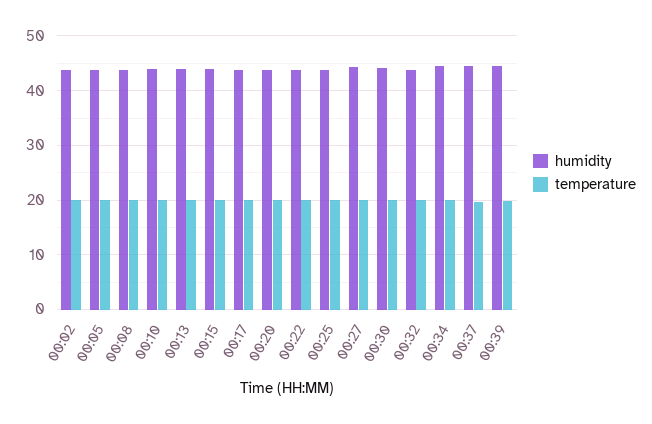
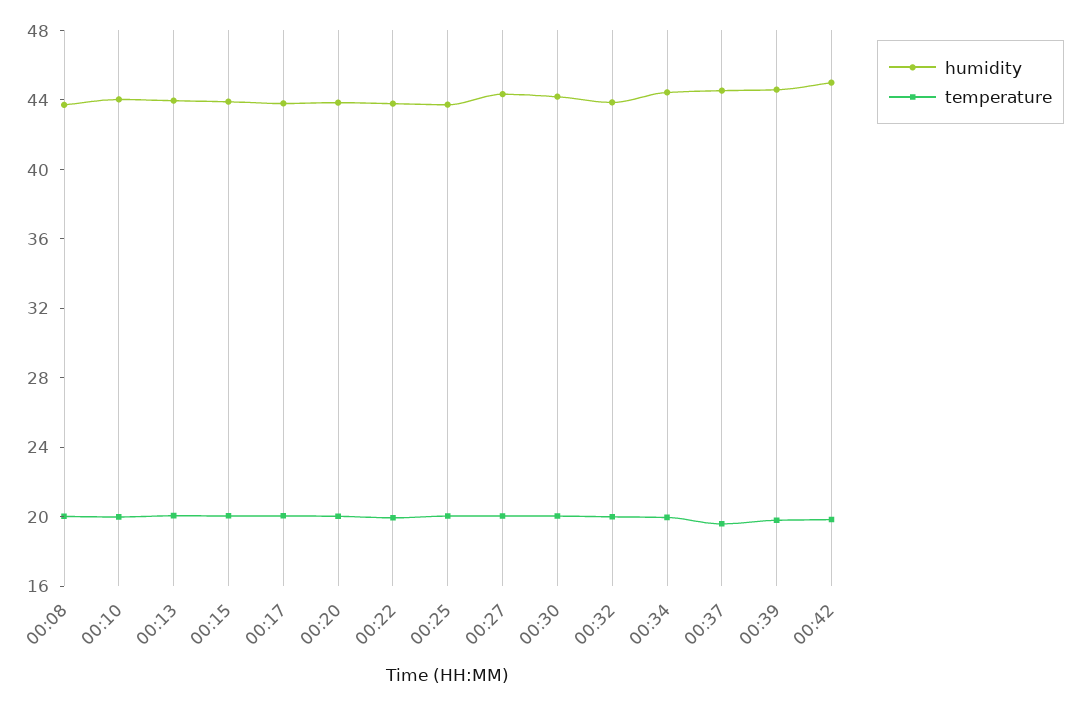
humidity, 00:02: 44 -> none
temperature, 00:02: 20 -> none
humidity, 00:05: 44 -> none
temperature, 00:05: 20 -> none
humidity, 00:42: none -> 45
temperature, 00:42: none -> 20

